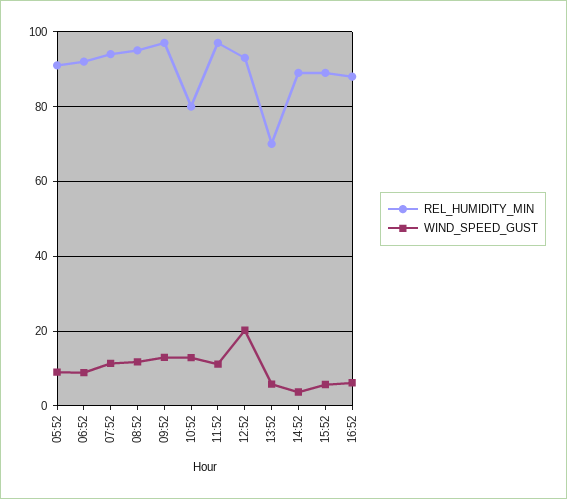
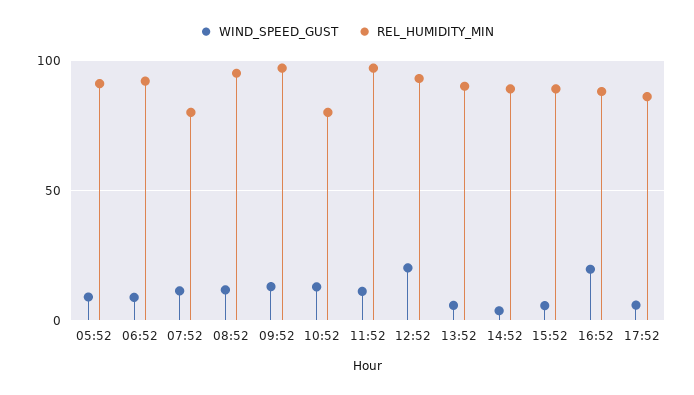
REL_HUMIDITY_MIN, 07:52: 94 -> 80
REL_HUMIDITY_MIN, 13:52: 70 -> 90
WIND_SPEED_GUST, 16:52: 6 -> 20
WIND_SPEED_GUST, 17:52: none -> 5
REL_HUMIDITY_MIN, 17:52: none -> 85

